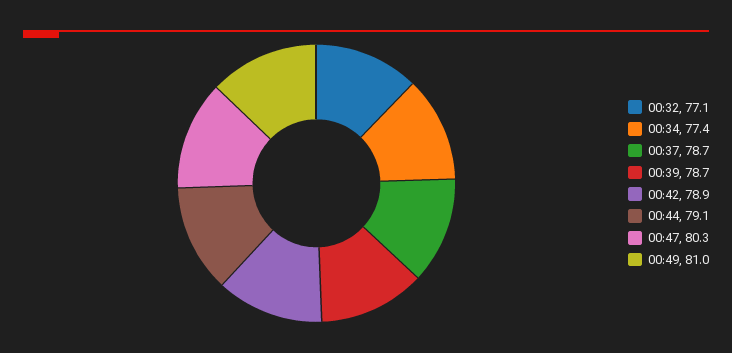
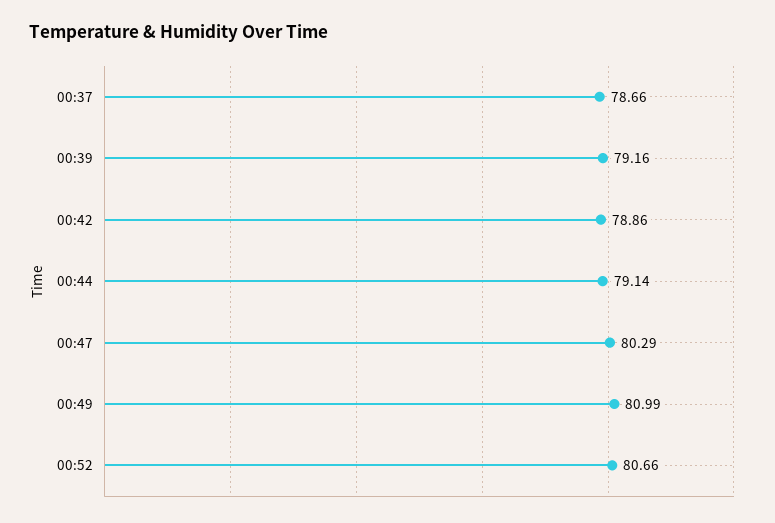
00:32: 77.1 -> none
00:34: 77.4 -> none
00:39: 78.7 -> 79.16
00:52: none -> 80.66

